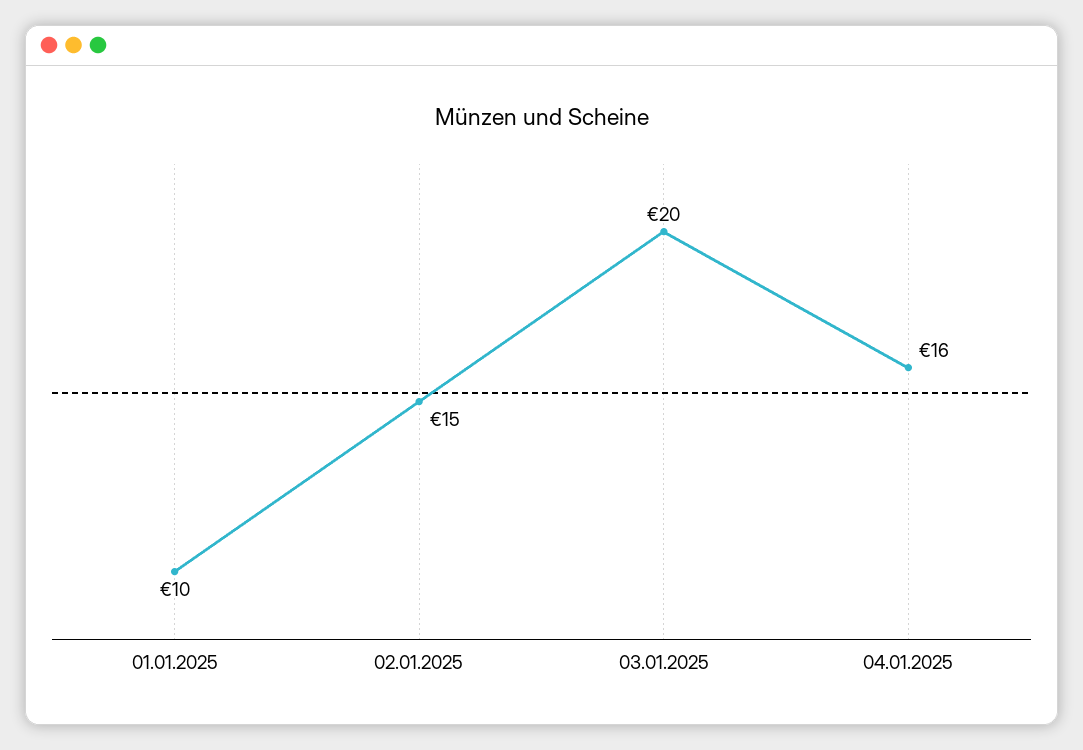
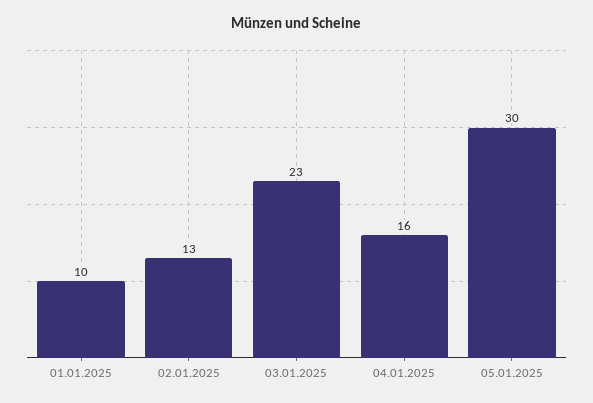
02.01.2025: 15 -> 13
03.01.2025: 20 -> 23
05.01.2025: none -> 30

